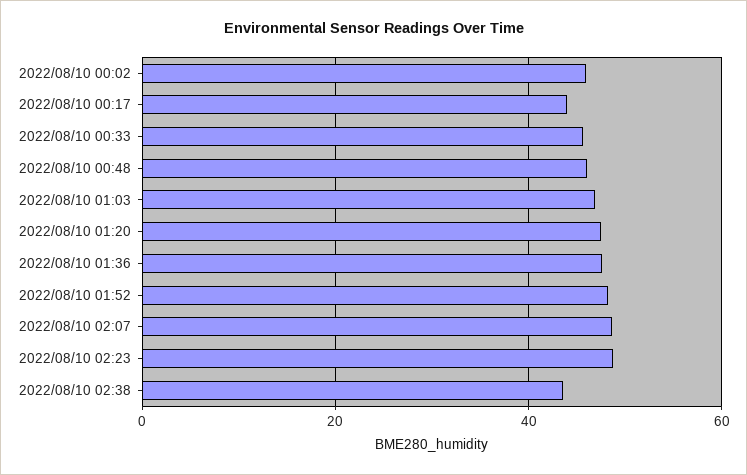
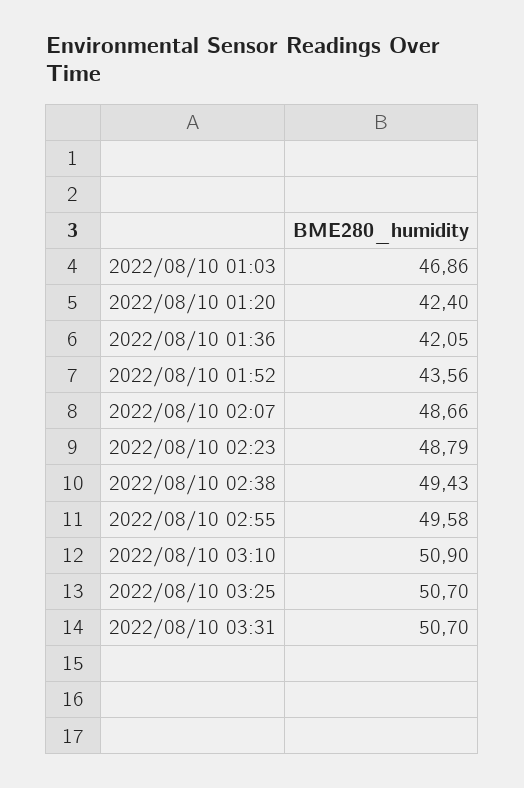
2022/08/10 00:02: 46 -> none
2022/08/10 00:17: 44 -> none
2022/08/10 00:33: 46 -> none
2022/08/10 00:48: 46 -> none
2022/08/10 01:20: 48 -> 42.4
2022/08/10 01:36: 48 -> 42.05
2022/08/10 01:52: 48 -> 43.56
2022/08/10 02:38: 44 -> 49.43
2022/08/10 02:55: none -> 49.58
2022/08/10 03:10: none -> 50.9
2022/08/10 03:25: none -> 50.7
2022/08/10 03:31: none -> 50.7

